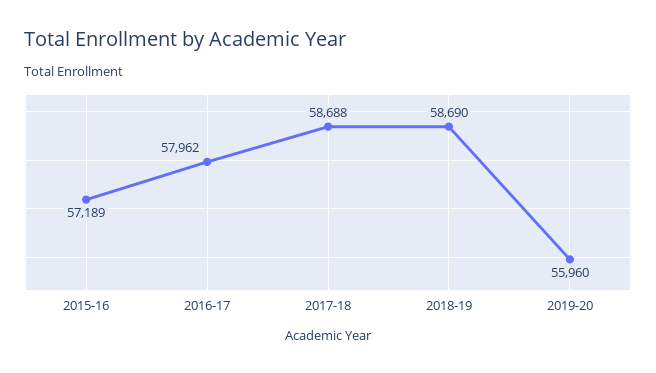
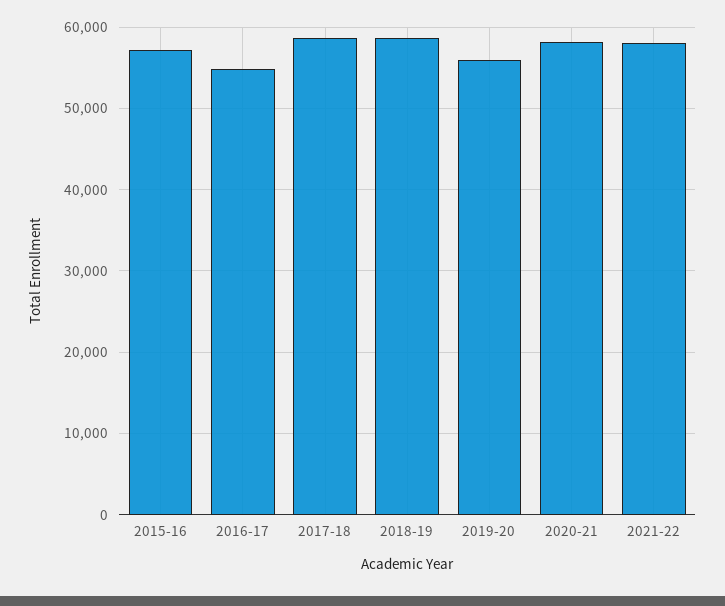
2016-17: 57962 -> 55000
2020-21: none -> 58000
2021-22: none -> 58000

